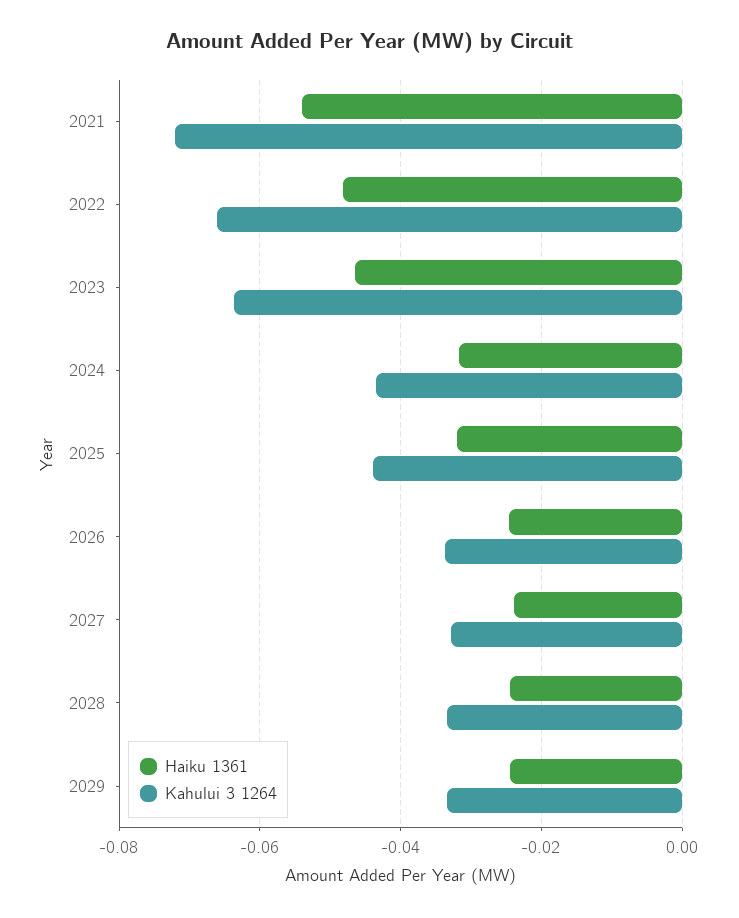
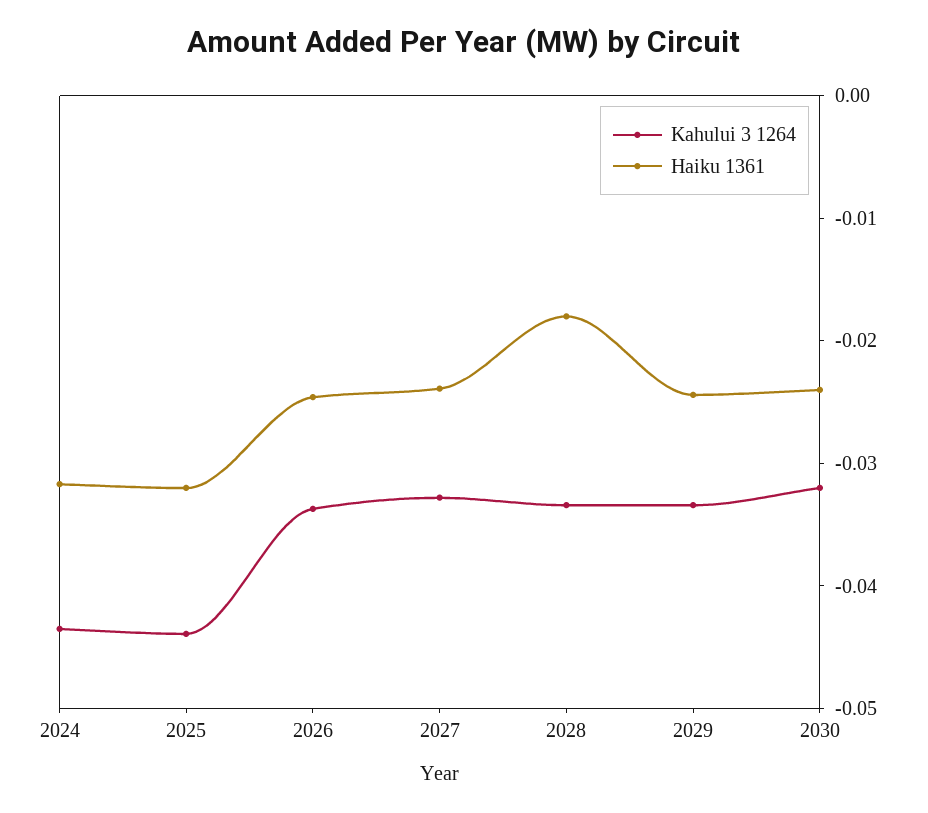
Haiku 1361, 2021: -0.054 -> none
Kahului 3 1264, 2021: -0.072 -> none
Haiku 1361, 2022: -0.048 -> none
Kahului 3 1264, 2022: -0.066 -> none
Haiku 1361, 2023: -0.046 -> none
Kahului 3 1264, 2023: -0.064 -> none
Haiku 1361, 2028: -0.024 -> -0.018
Kahului 3 1264, 2030: none -> -0.032
Haiku 1361, 2030: none -> -0.024

